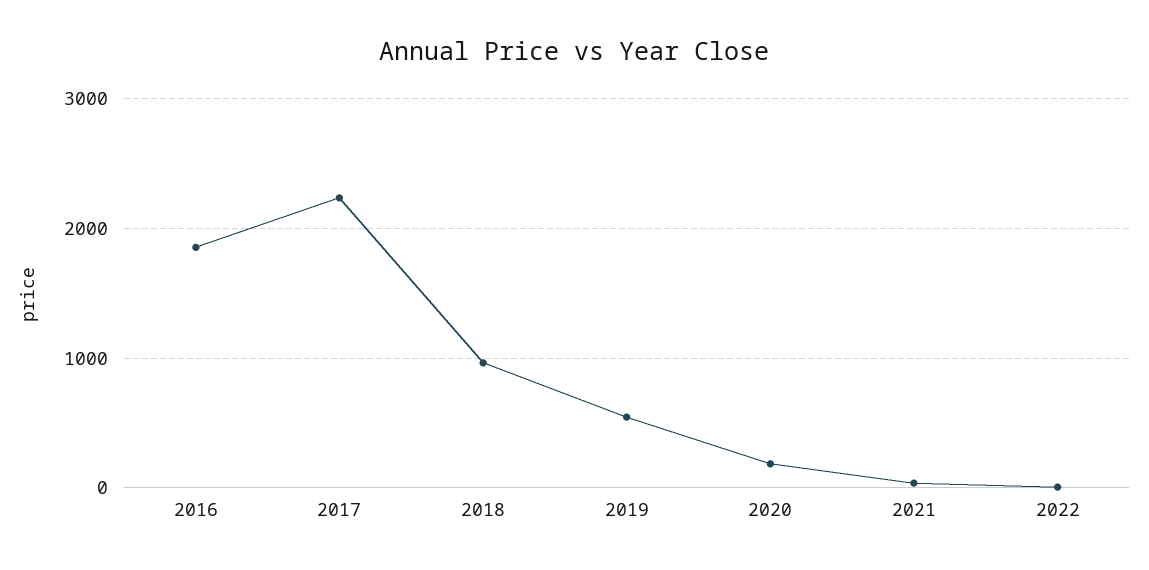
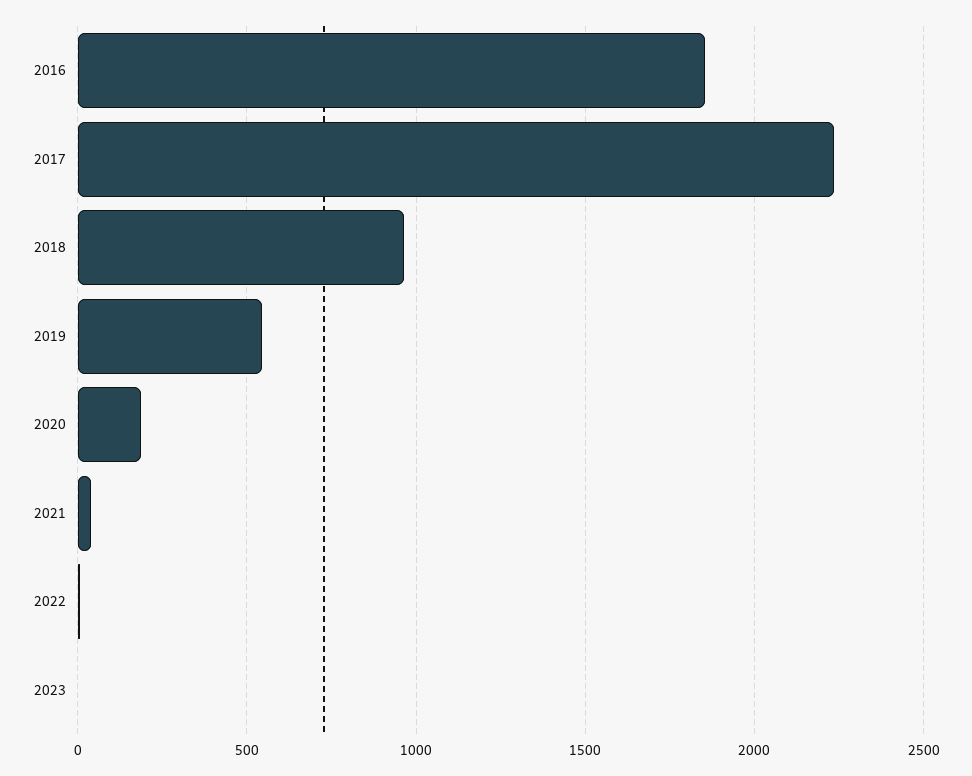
2023: none -> 0

